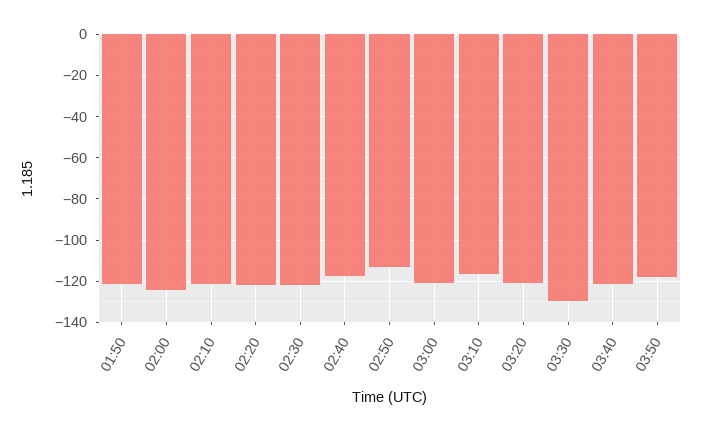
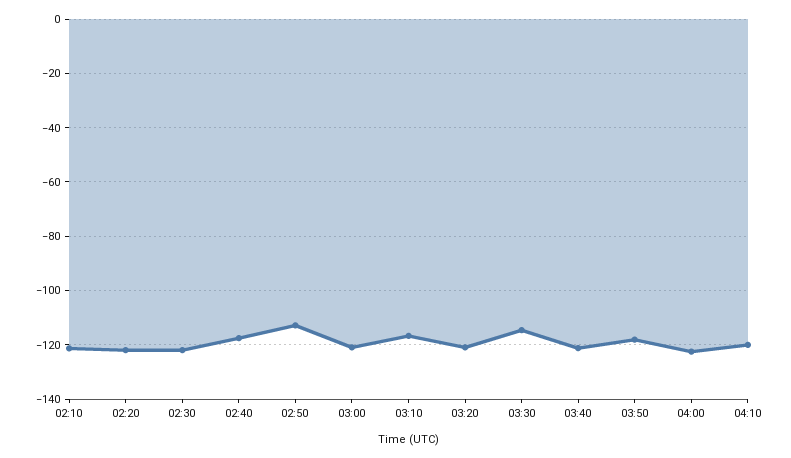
01:50: -120 -> none
02:00: -125 -> none
03:30: -130 -> -115
04:00: none -> -122.5
04:10: none -> -120

